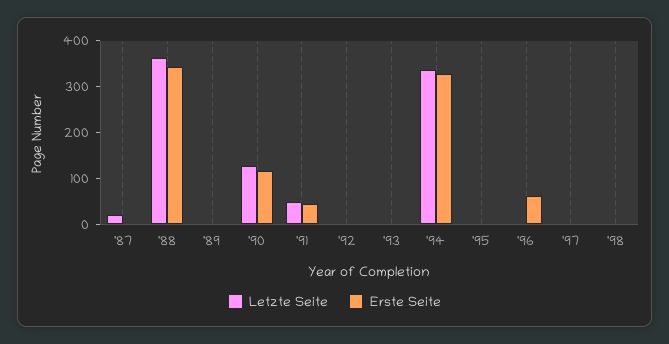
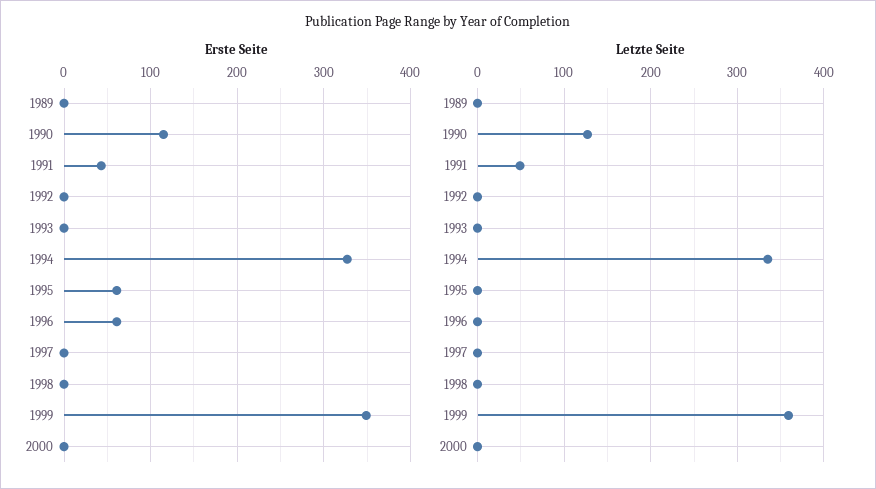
Letzte Seite, '87: 20 -> none
Erste Seite, '87: 0 -> none
Letzte Seite, '88: 360 -> none
Erste Seite, '88: 340 -> none
Erste Seite, '95: 0 -> 60
Erste Seite, 1999: none -> 350
Erste Seite, 2000: none -> 0
Letzte Seite, 1999: none -> 360
Letzte Seite, 2000: none -> 0

